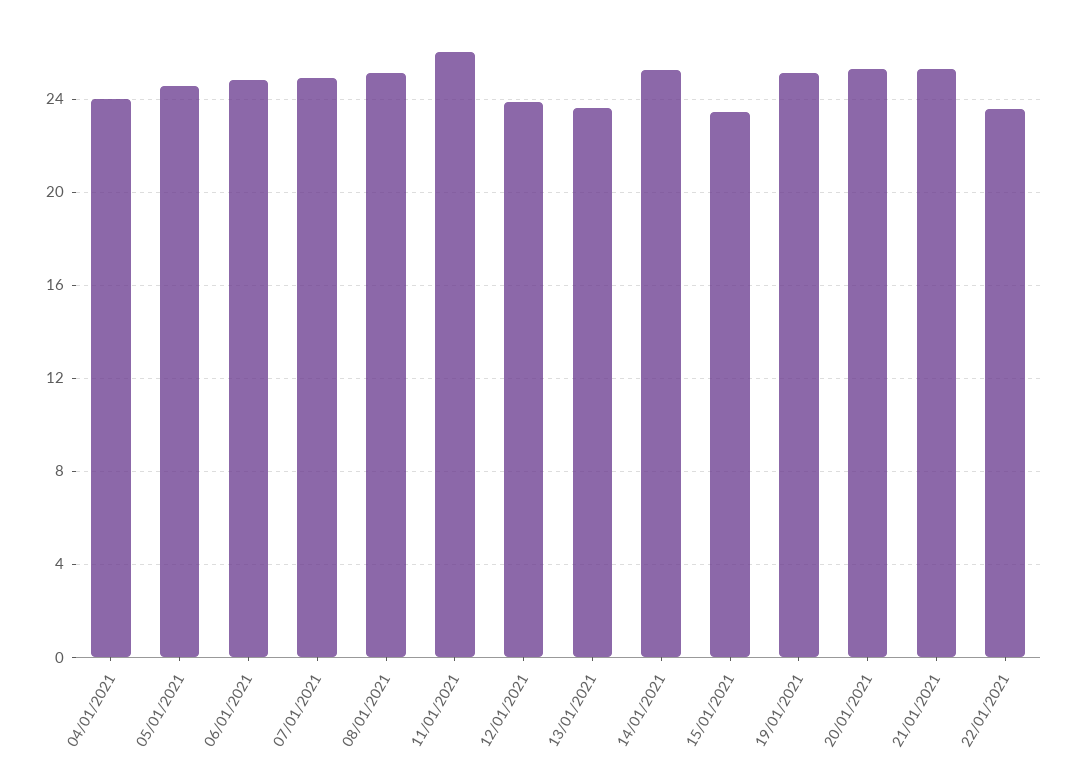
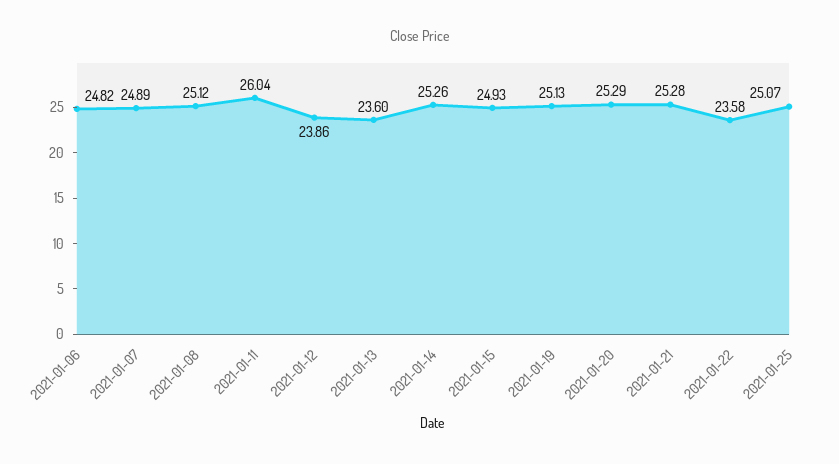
04/01/2021: 24 -> none
05/01/2021: 24.5 -> none
15/01/2021: 23.5 -> 24.93
2021-01-25: none -> 25.07

